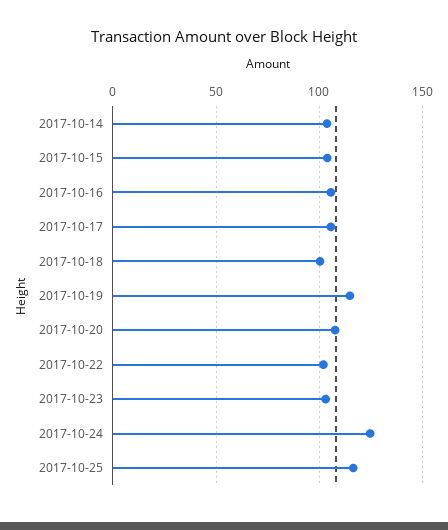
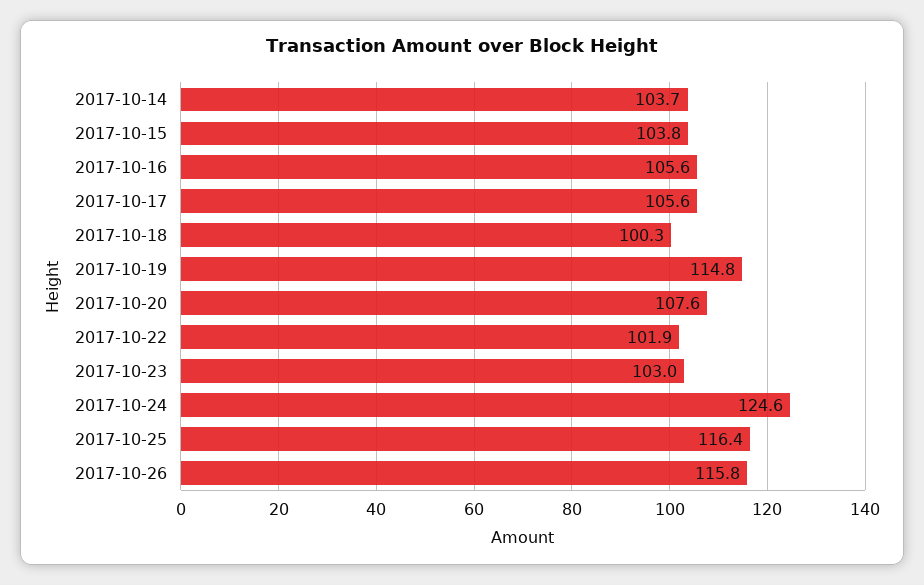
2017-10-26: none -> 115.8

